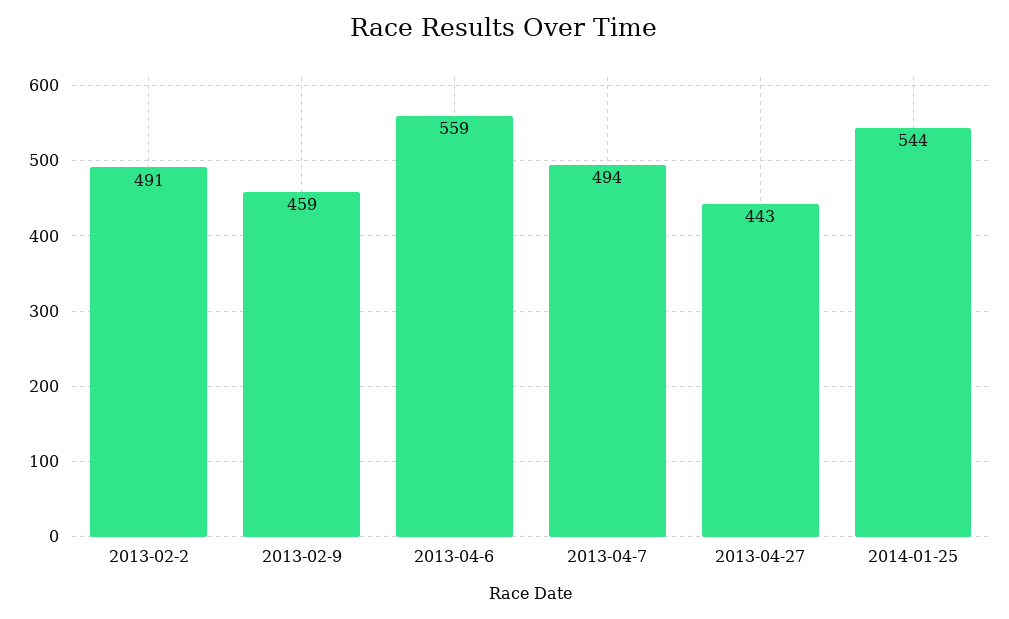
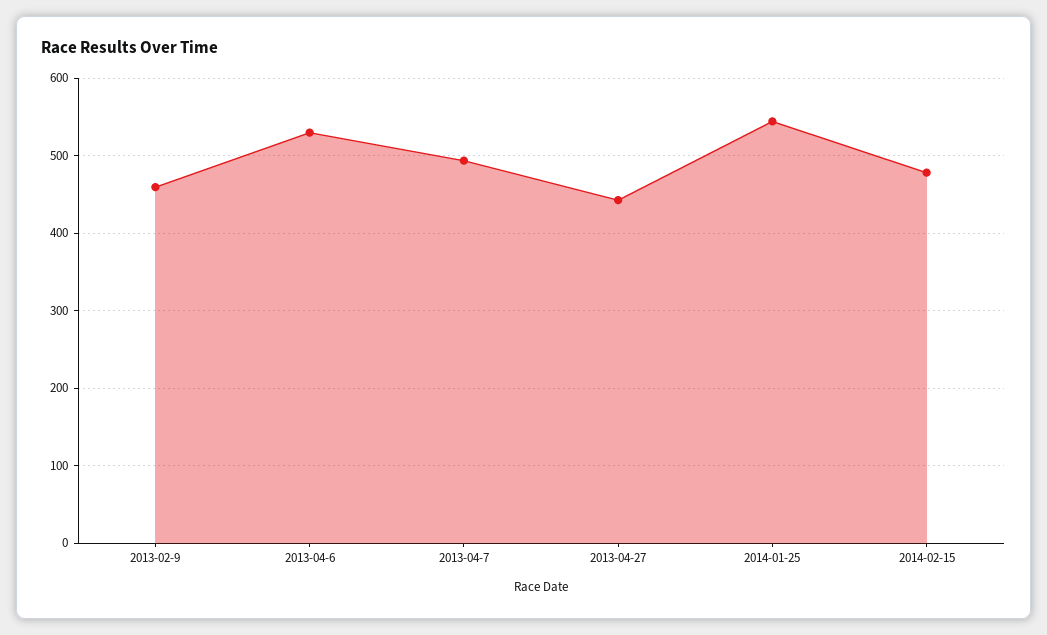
2013-02-2: 491 -> none
2013-04-6: 559 -> 530
2014-02-15: none -> 480

